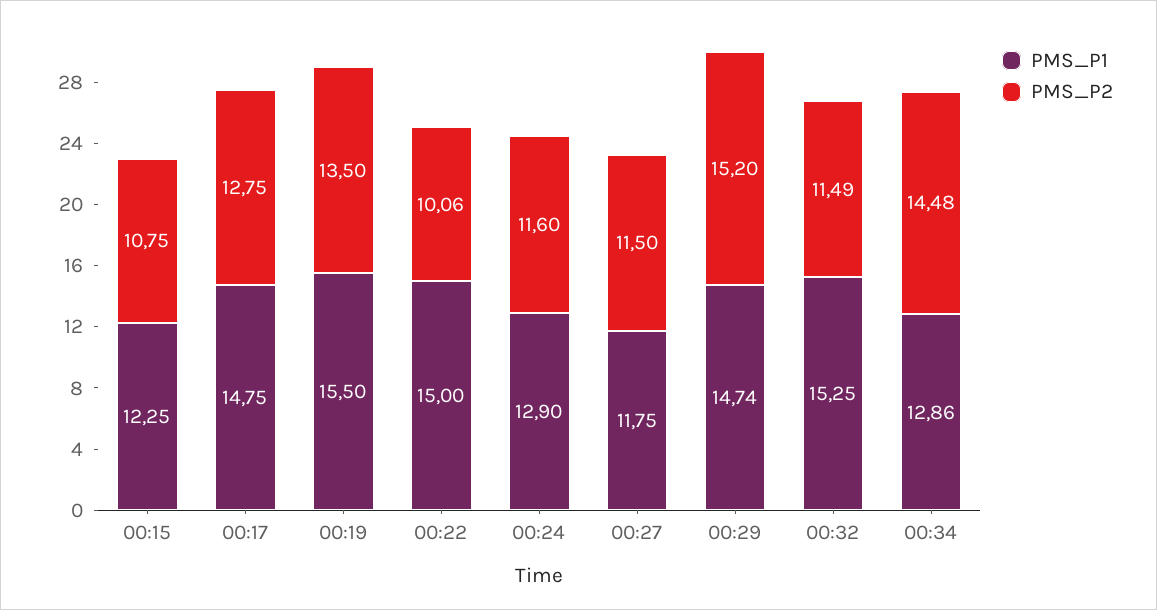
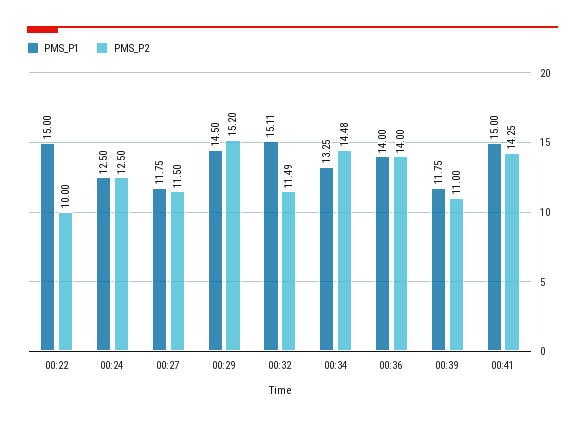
PMS_P1, 00:15: 12.25 -> none
PMS_P2, 00:15: 10.75 -> none
PMS_P1, 00:17: 14.75 -> none
PMS_P2, 00:17: 12.75 -> none
PMS_P1, 00:19: 15.5 -> none
PMS_P2, 00:19: 13.5 -> none
PMS_P2, 00:22: 10.06 -> 10
PMS_P1, 00:24: 12.9 -> 12.5
PMS_P2, 00:24: 11.6 -> 12.5
PMS_P1, 00:29: 14.74 -> 14.5
PMS_P1, 00:32: 15.25 -> 15.11
PMS_P1, 00:34: 12.86 -> 13.25
PMS_P1, 00:36: none -> 14
PMS_P2, 00:36: none -> 14
PMS_P1, 00:39: none -> 11.75
PMS_P2, 00:39: none -> 11
PMS_P1, 00:41: none -> 15
PMS_P2, 00:41: none -> 14.25

